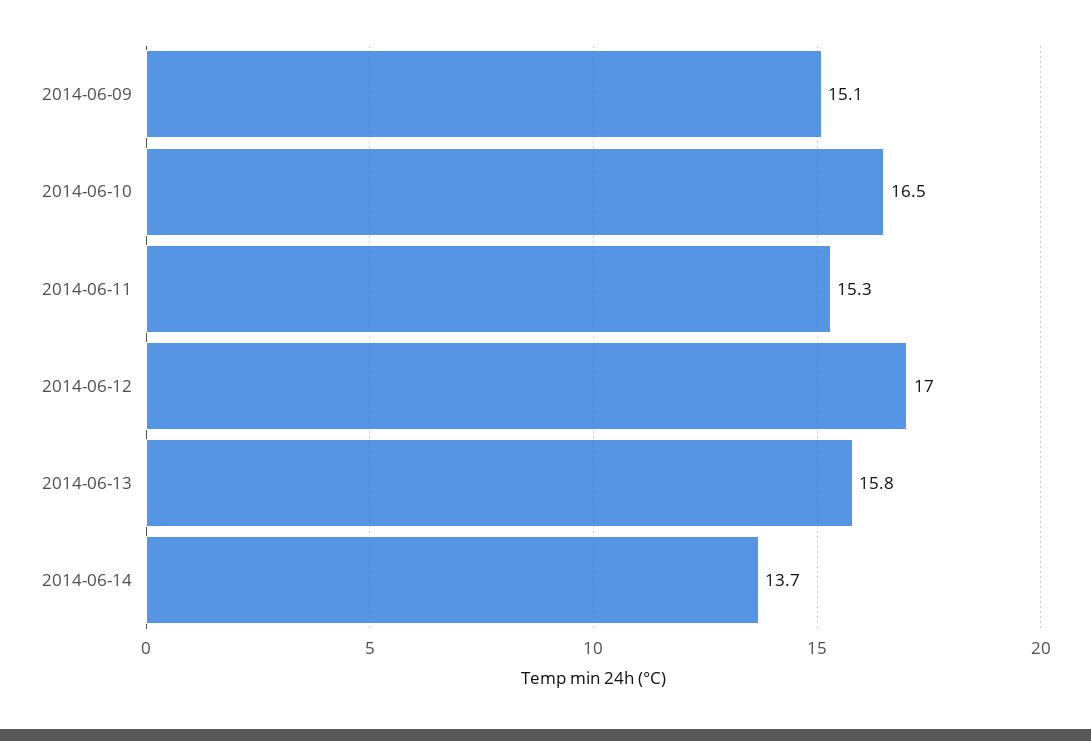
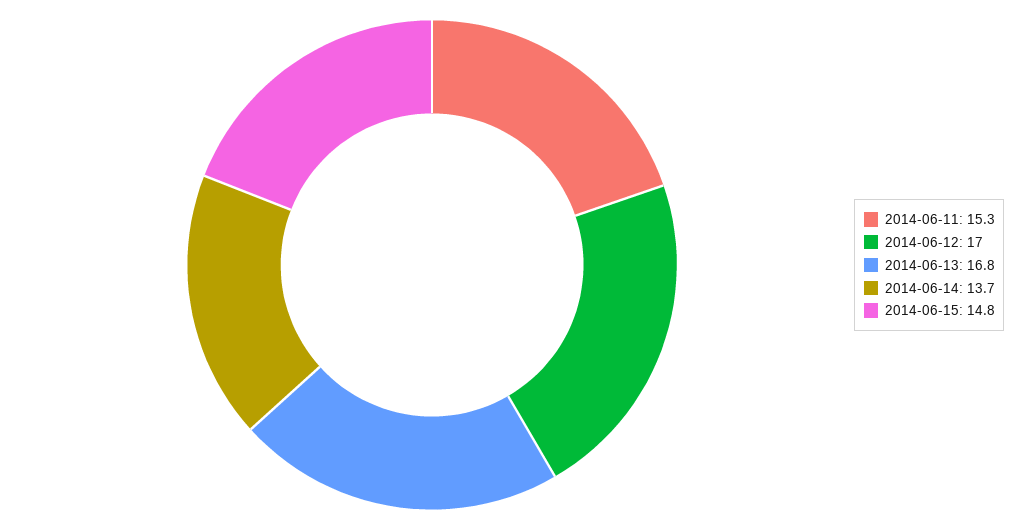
2014-06-09: 15.1 -> none
2014-06-10: 16.5 -> none
2014-06-13: 15.8 -> 16.8
2014-06-15: none -> 14.8

